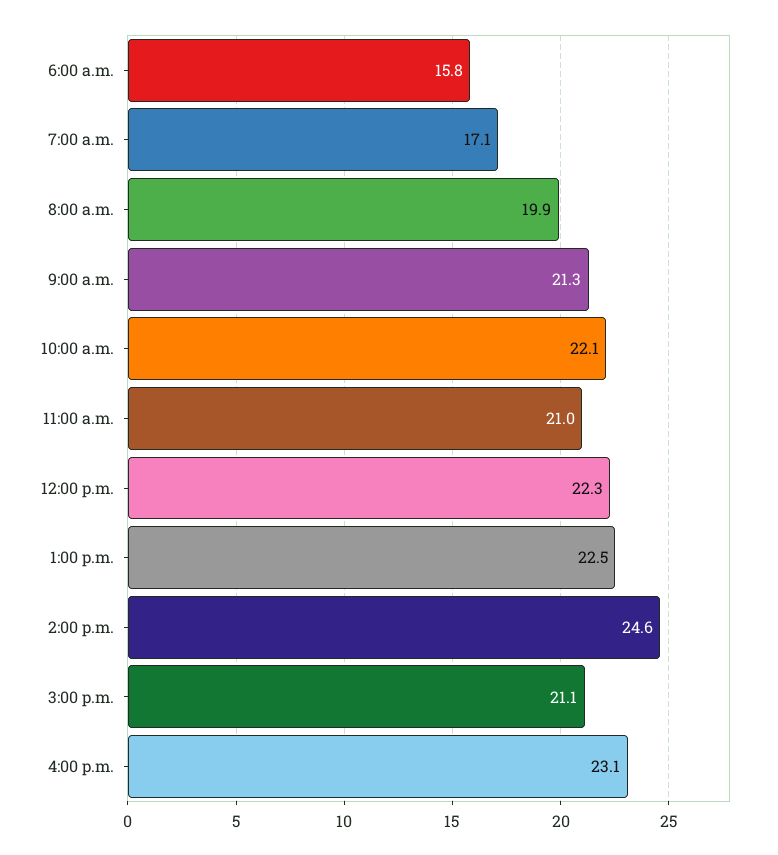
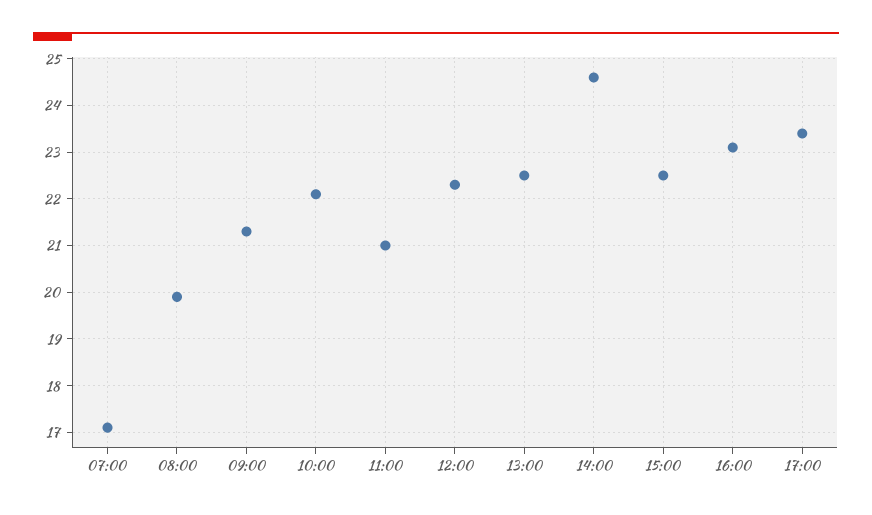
6:00 a.m.: 15.8 -> none
3:00 p.m.: 21.1 -> 22.5
17:00: none -> 23.5

